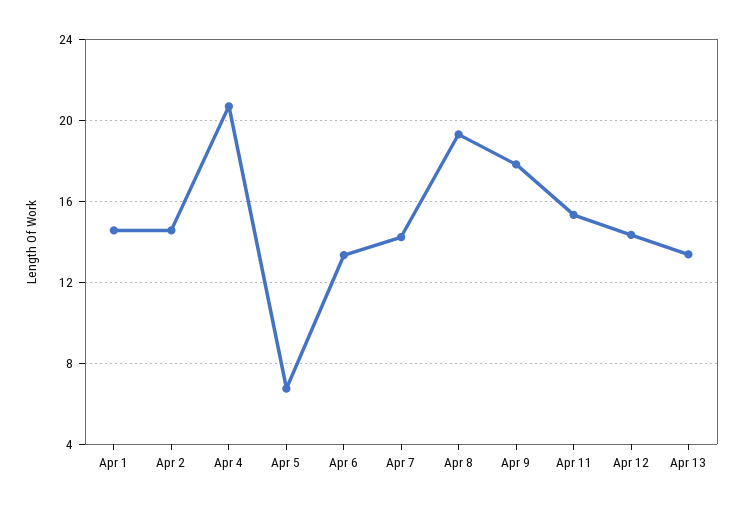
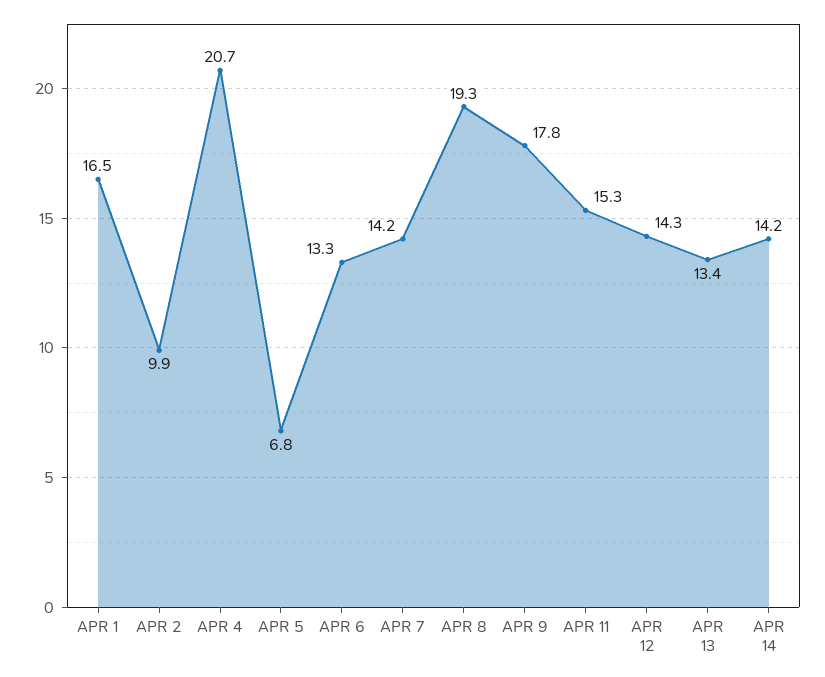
Apr 1: 14.5 -> 16.5
Apr 2: 14.5 -> 9.9
APR 14: none -> 14.2

